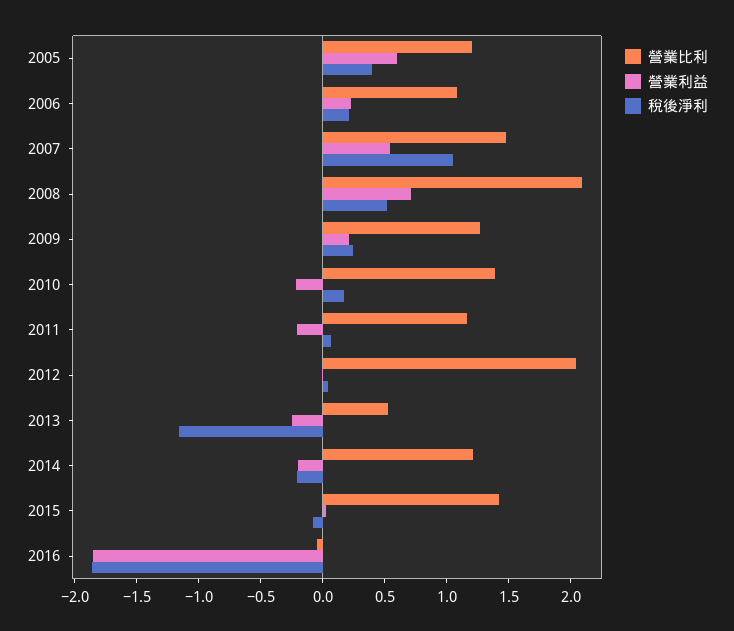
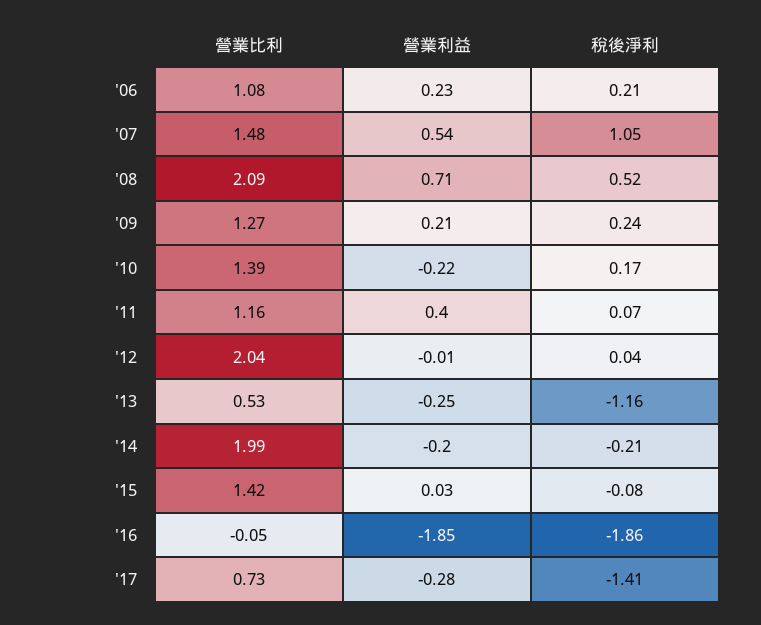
營業比利, 2005: 1.2 -> none
營業利益, 2005: 0.6 -> none
稅後淨利, 2005: 0.4 -> none
營業利益, 2011: -0.2 -> 0.4
營業比利, 2014: 1.2 -> 1.99
營業比利, '17: none -> 0.73
營業利益, '17: none -> -0.28
稅後淨利, '17: none -> -1.41

